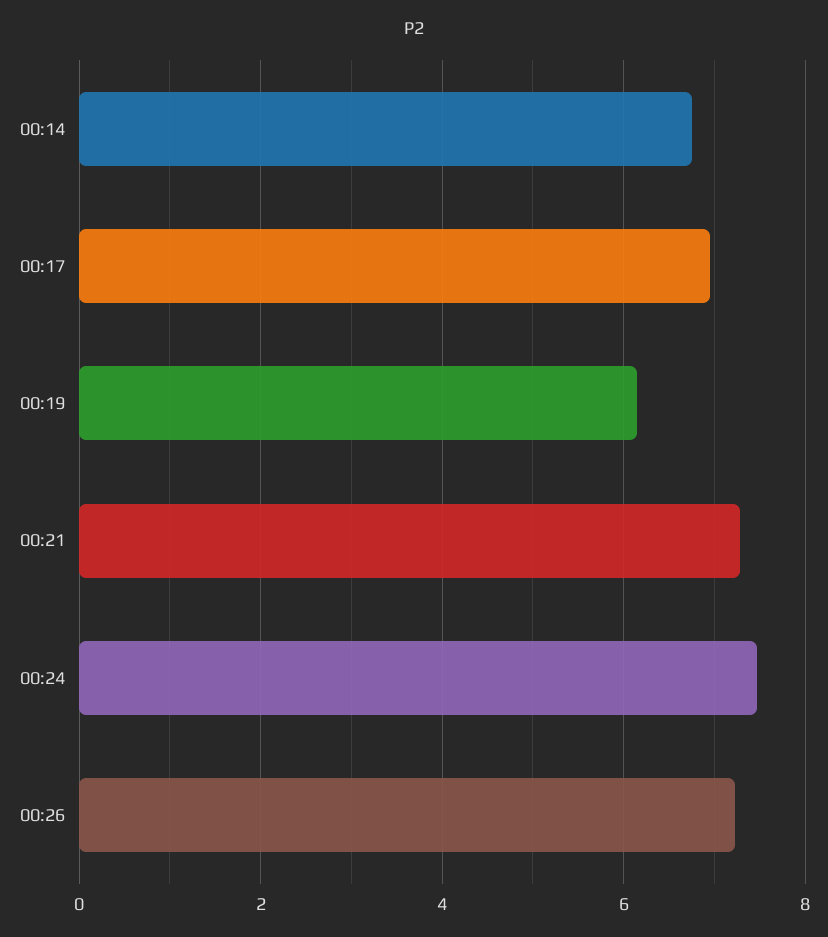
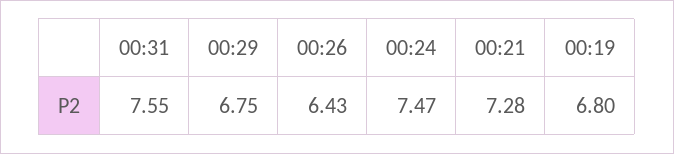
00:14: 6.8 -> none
00:17: 7 -> none
00:19: 6.2 -> 6.8
00:26: 7.2 -> 6.43
00:31: none -> 7.55
00:29: none -> 6.75

